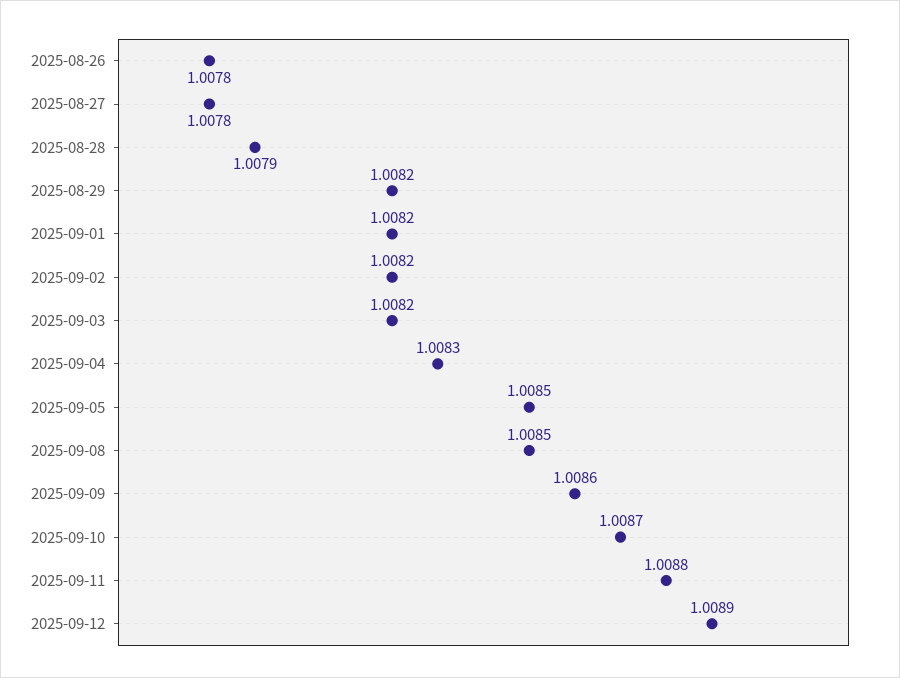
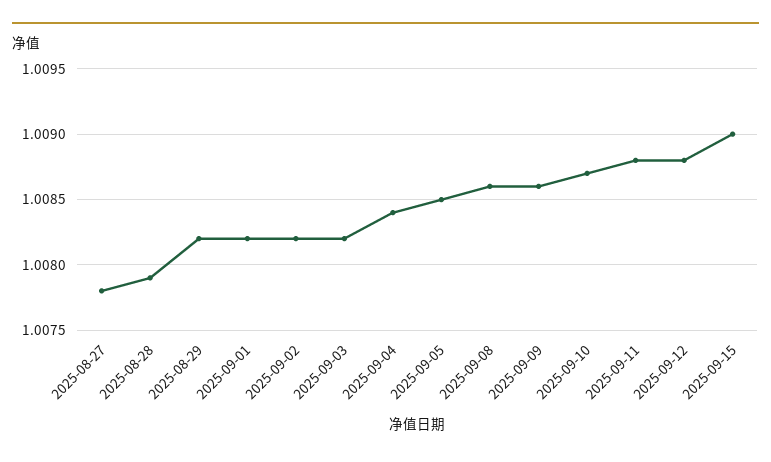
2025-08-26: 1.0078 -> none
2025-09-04: 1.0083 -> 1.0084
2025-09-08: 1.0085 -> 1.0086
2025-09-12: 1.0089 -> 1.0088
2025-09-15: none -> 1.009

